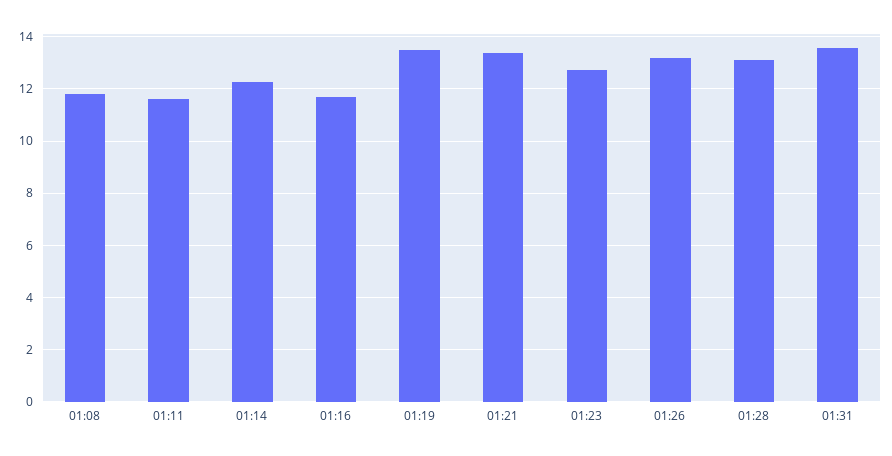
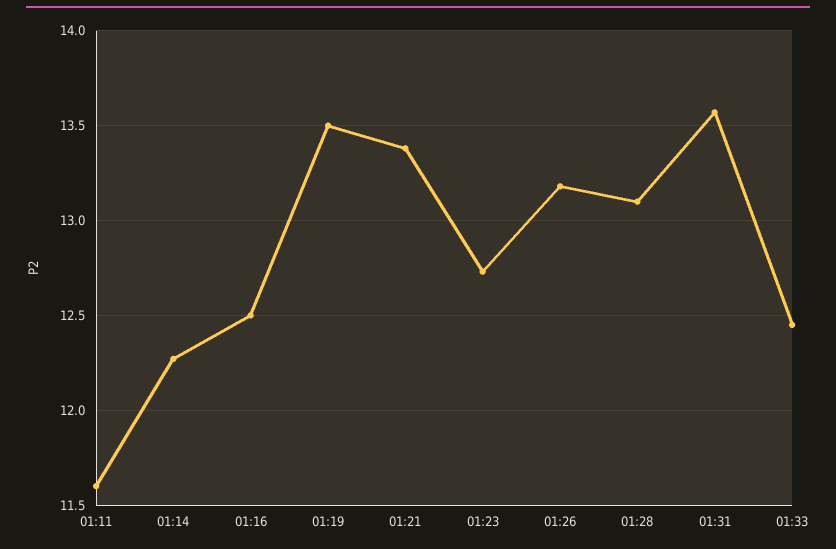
01:08: 11.75 -> none
01:16: 11.75 -> 12.5
01:33: none -> 12.45

